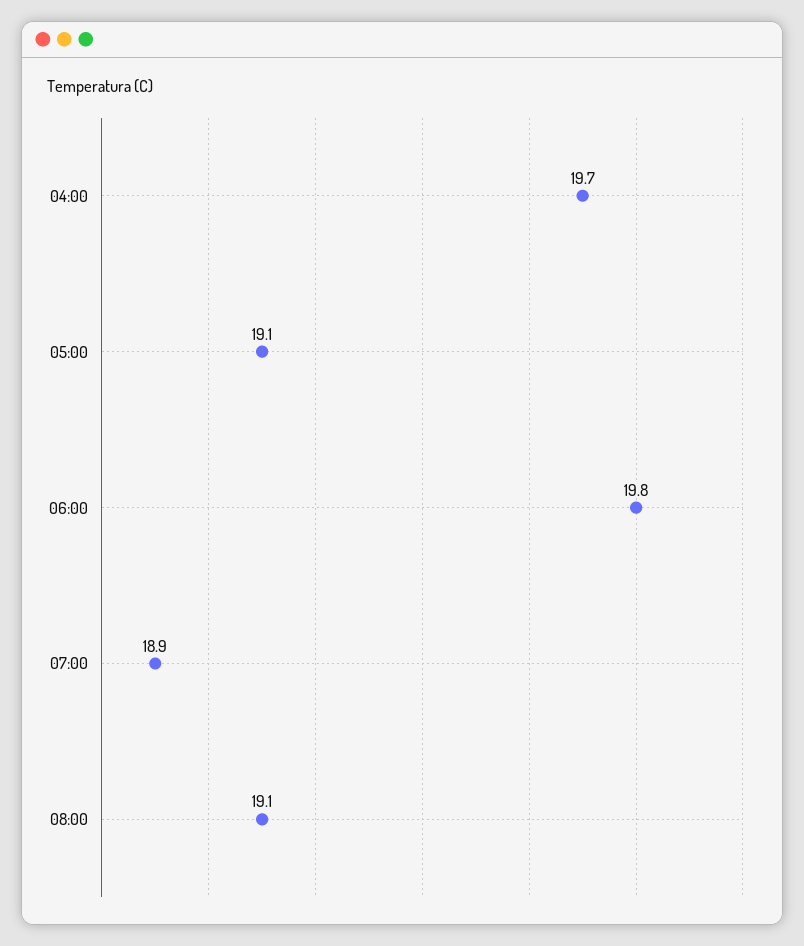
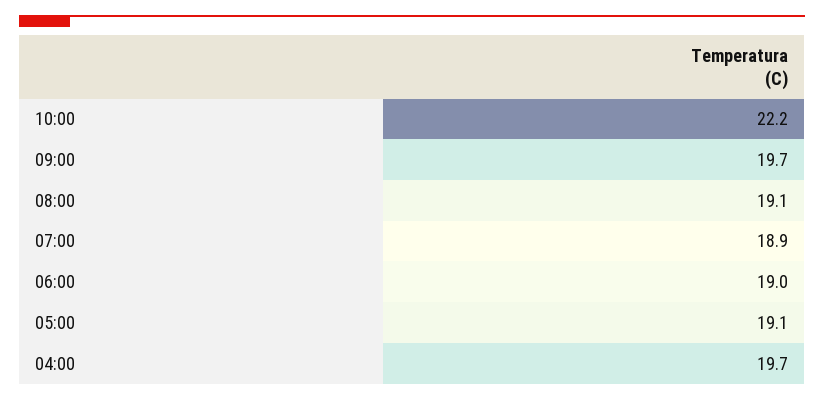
06:00: 19.8 -> 19
10:00: none -> 22.2
09:00: none -> 19.7

